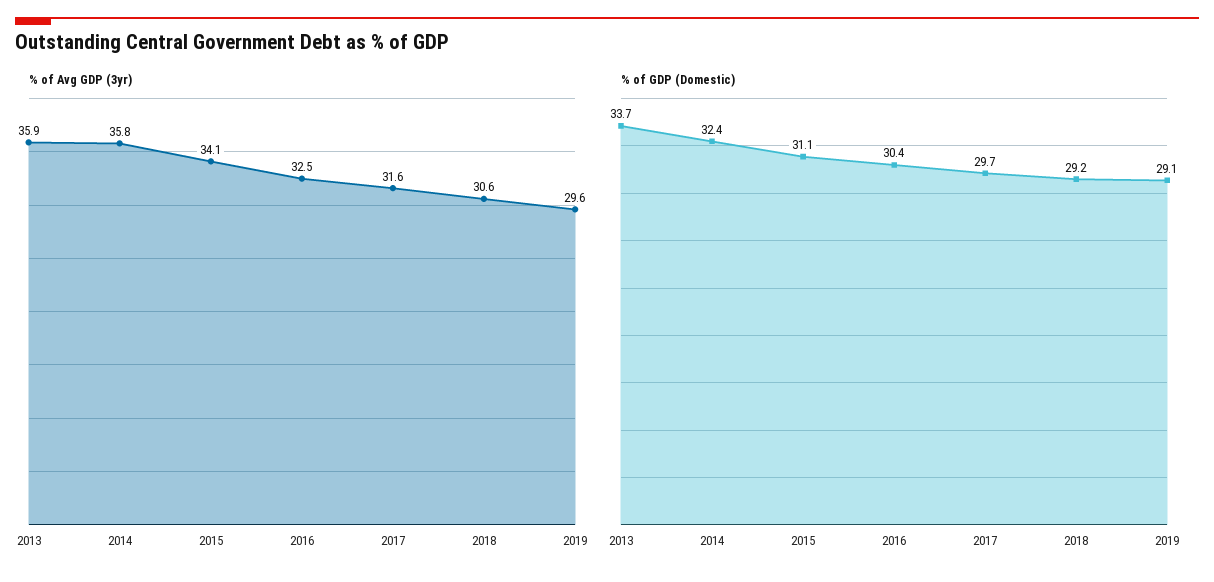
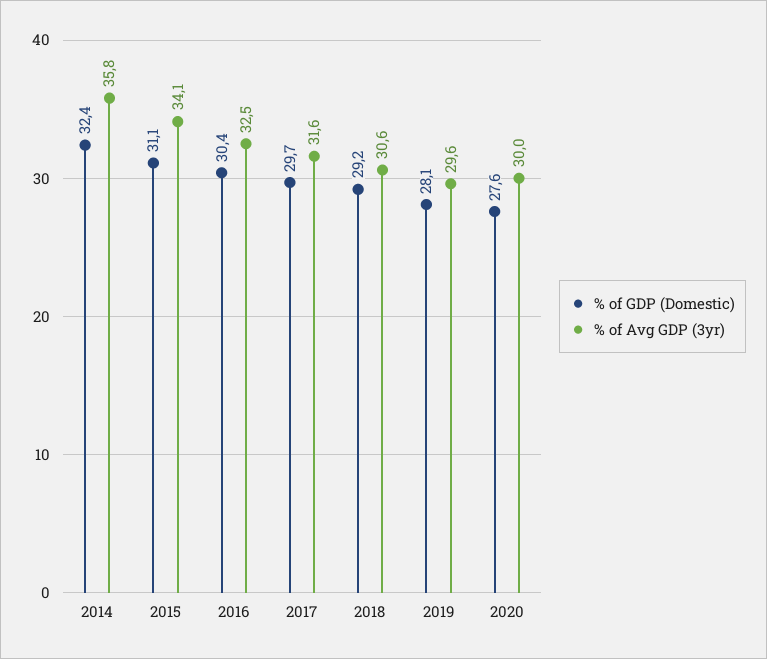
% of Avg GDP (3yr), 2013: 35.9 -> none
% of GDP (Domestic), 2013: 33.7 -> none
% of GDP (Domestic), 2019: 29.1 -> 28.1
% of GDP (Domestic), 2020: none -> 27.6
% of Avg GDP (3yr), 2020: none -> 30

